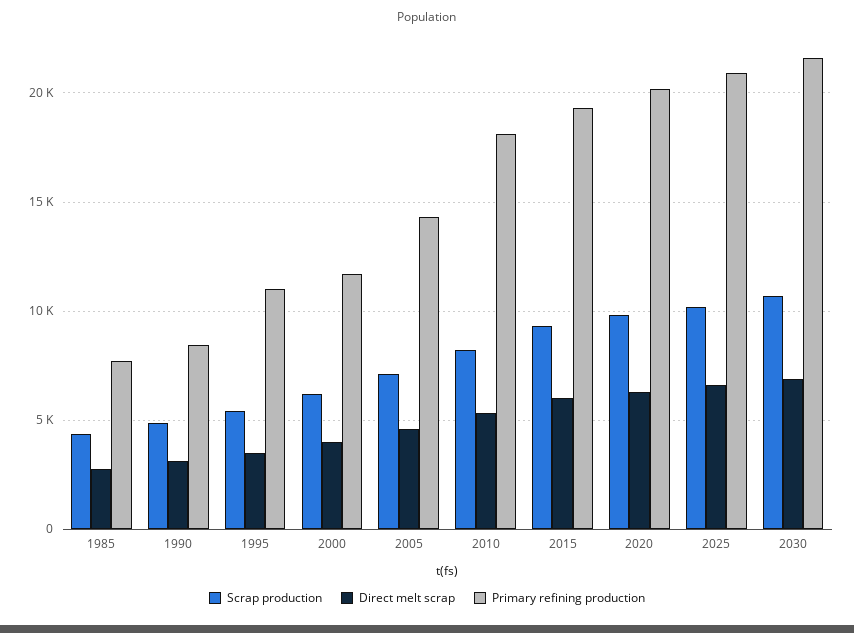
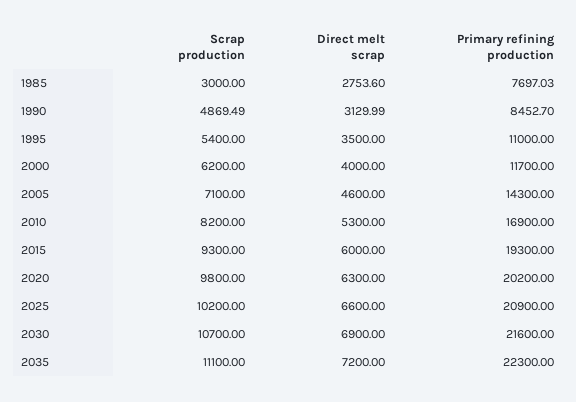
Scrap production, 1985: 4500 -> 3000
Primary refining production, 2010: 18000 -> 16900
Scrap production, 2035: none -> 11100
Direct melt scrap, 2035: none -> 7200
Primary refining production, 2035: none -> 22300

